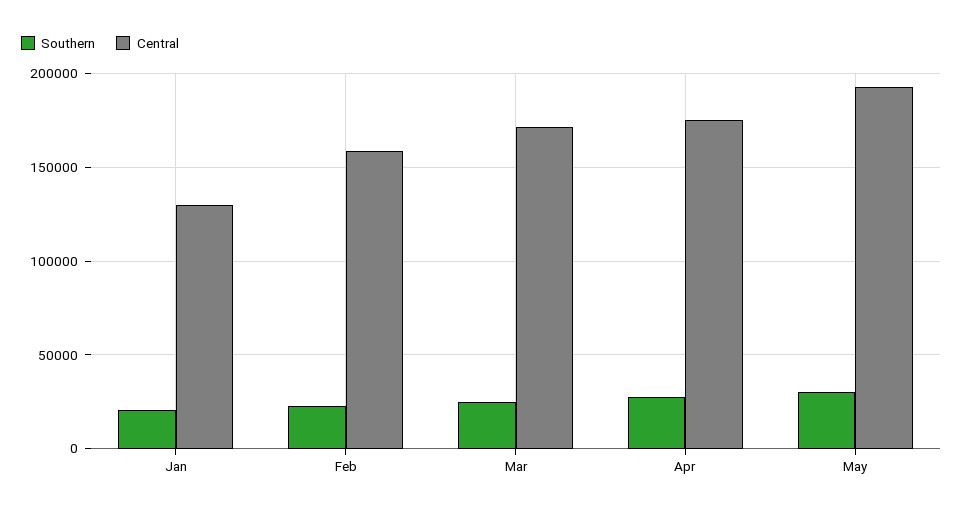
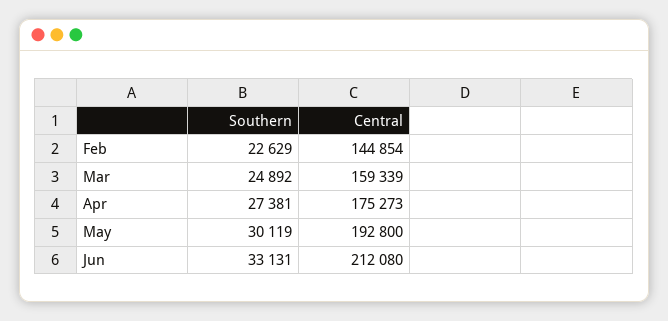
Southern, Jan: 20000 -> none
Central, Jan: 130000 -> none
Central, Feb: 160000 -> 144854
Central, Mar: 170000 -> 159339
Southern, Jun: none -> 33131
Central, Jun: none -> 212080

